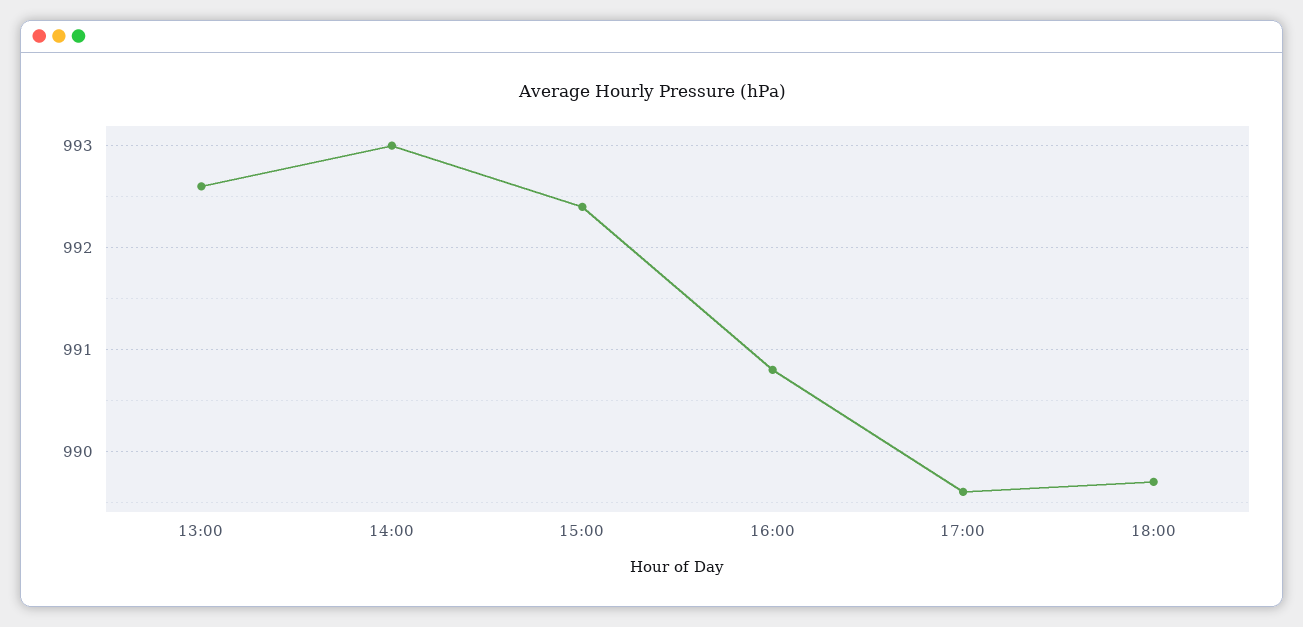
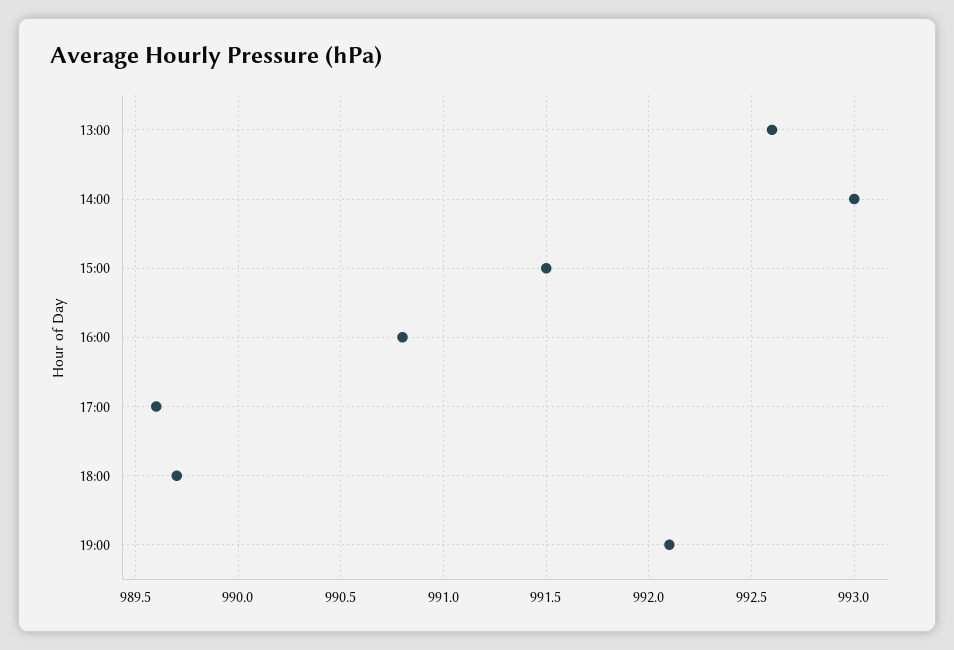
15:00: 992.4 -> 991.5
19:00: none -> 992.1

